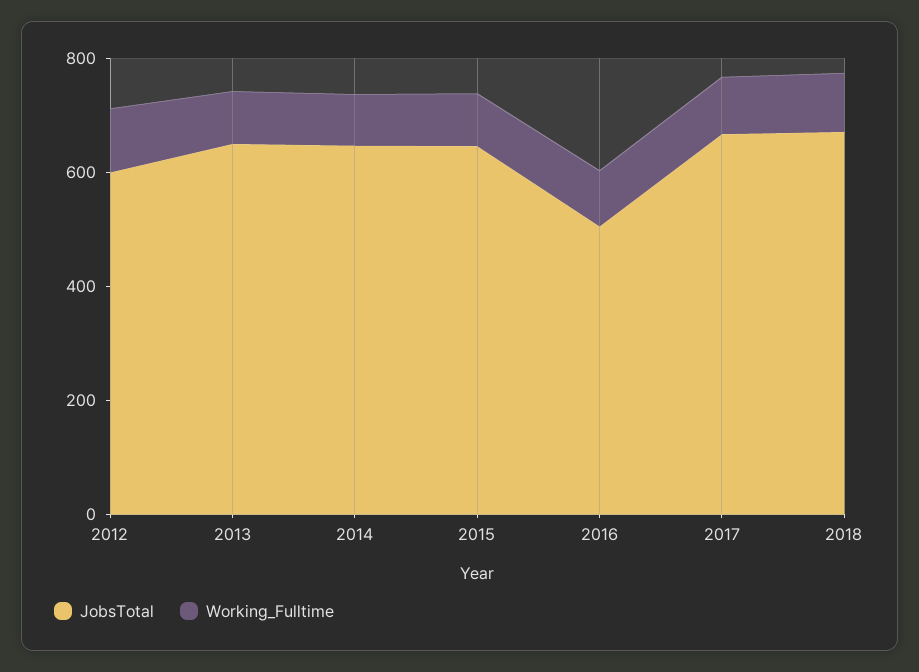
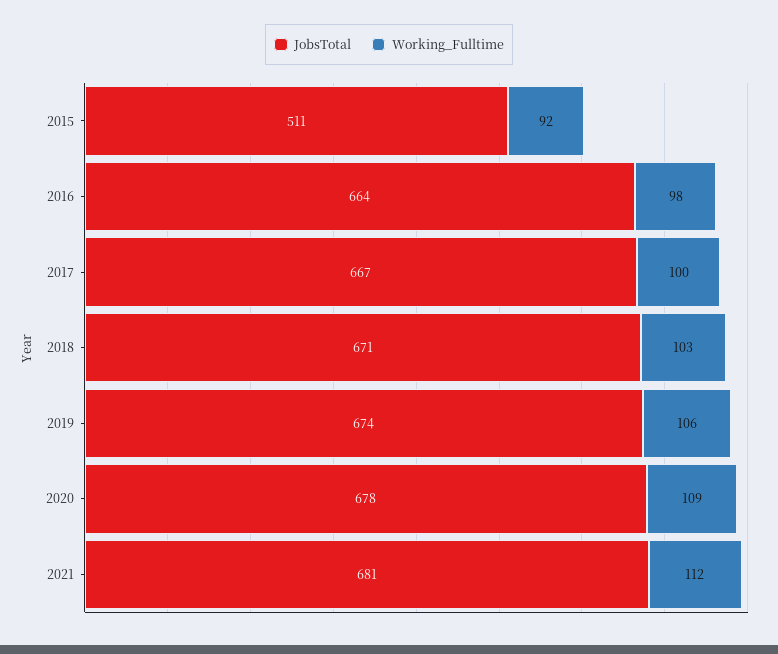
JobsTotal, 2012: 600 -> none
Working_Fulltime, 2012: 100 -> none
JobsTotal, 2013: 650 -> none
Working_Fulltime, 2013: 100 -> none
JobsTotal, 2014: 650 -> none
Working_Fulltime, 2014: 100 -> none
JobsTotal, 2015: 650 -> 511
JobsTotal, 2016: 500 -> 664
JobsTotal, 2019: none -> 674
Working_Fulltime, 2019: none -> 106
JobsTotal, 2020: none -> 678
Working_Fulltime, 2020: none -> 109
JobsTotal, 2021: none -> 681
Working_Fulltime, 2021: none -> 112

